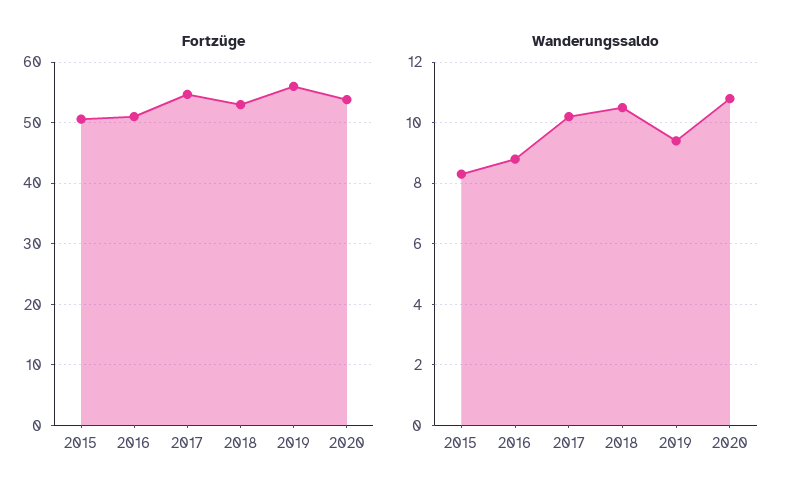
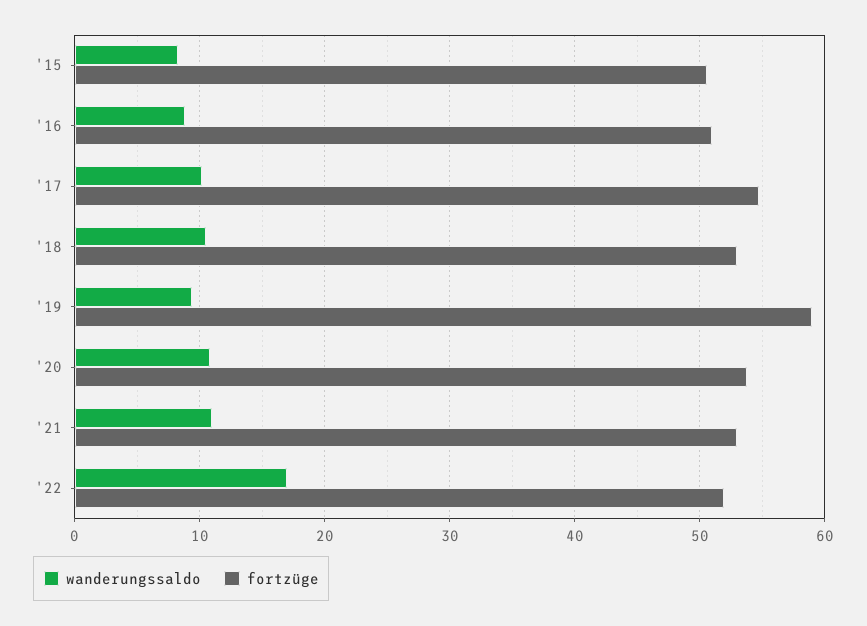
Fortzüge, 2019: 56 -> 59
Wanderungssaldo, '21: none -> 11
Fortzüge, '21: none -> 53
Wanderungssaldo, '22: none -> 17
Fortzüge, '22: none -> 52

